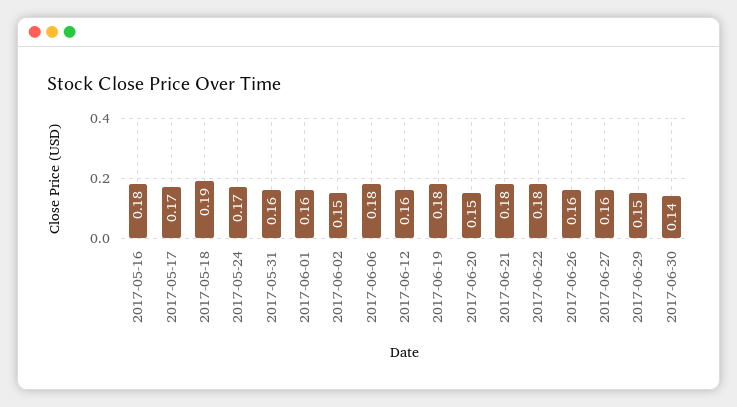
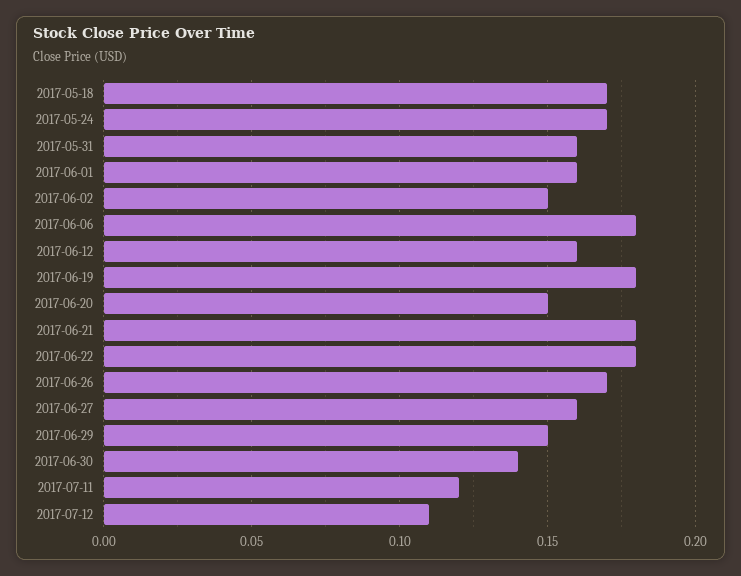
2017-05-16: 0.18 -> none
2017-05-17: 0.17 -> none
2017-05-18: 0.19 -> 0.17
2017-06-26: 0.16 -> 0.17
2017-07-11: none -> 0.12
2017-07-12: none -> 0.11

